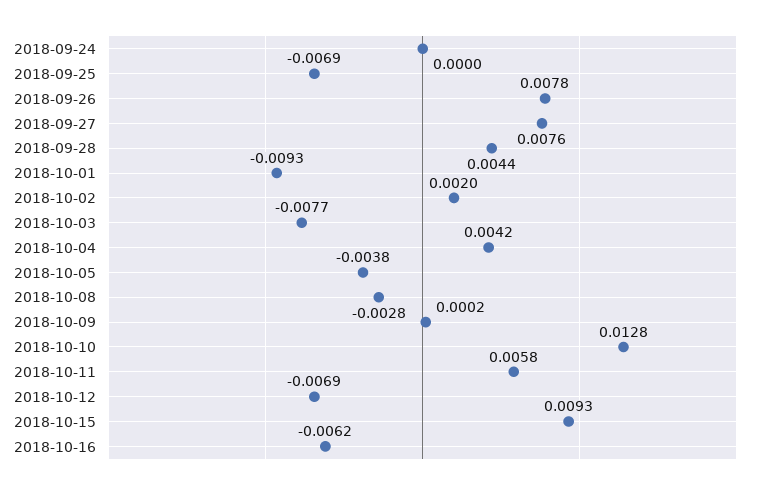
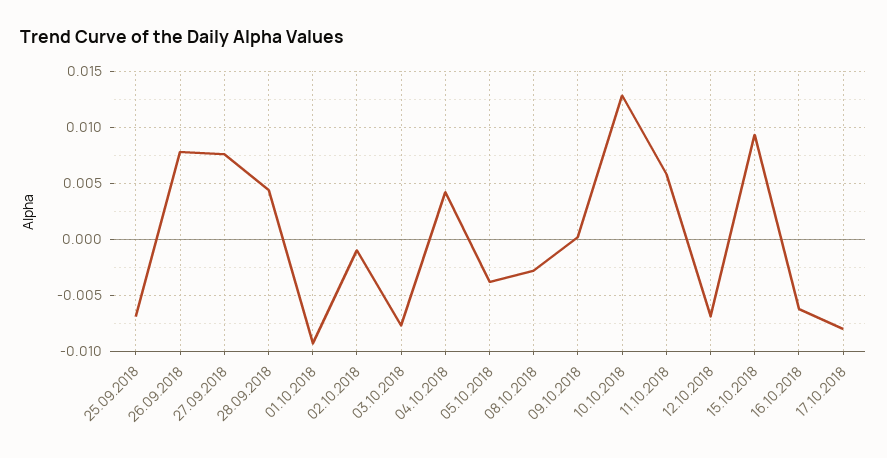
2018-09-24: 0 -> none
2018-10-02: 0.002 -> -0.001
17.10.2018: none -> -0.008

